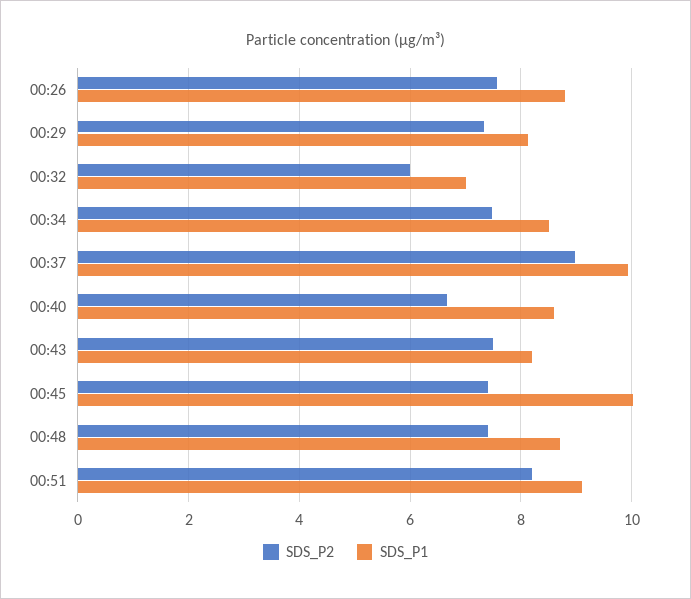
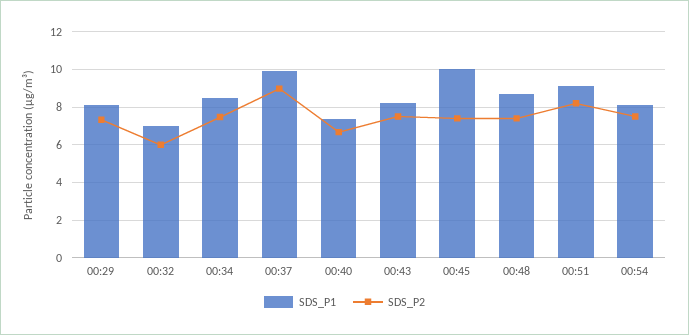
SDS_P2, 00:26: 7.6 -> none
SDS_P1, 00:26: 8.8 -> none
SDS_P1, 00:40: 8.6 -> 7.5
SDS_P1, 00:54: none -> 8
SDS_P2, 00:54: none -> 7.5

